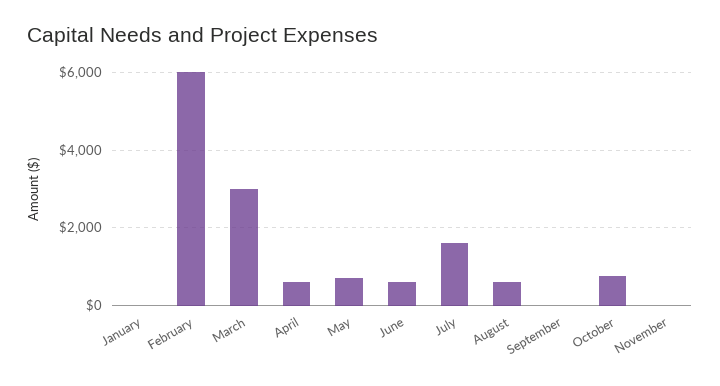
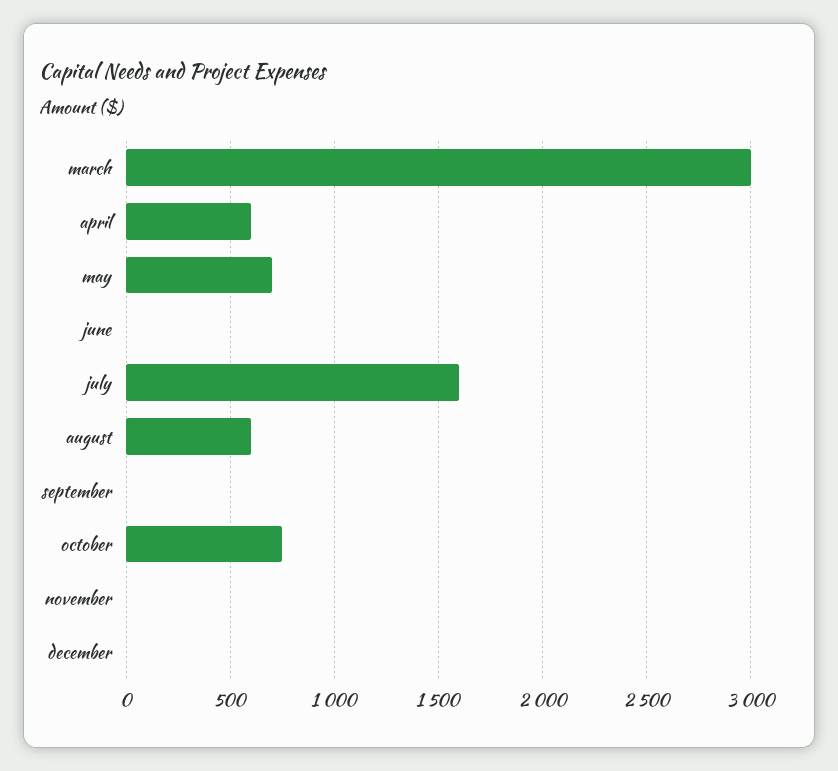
January: 0 -> none
February: 6000 -> none
June: 600 -> 0
december: none -> 0

